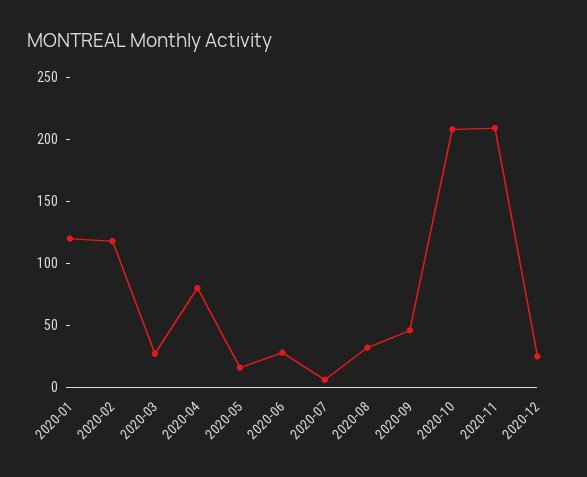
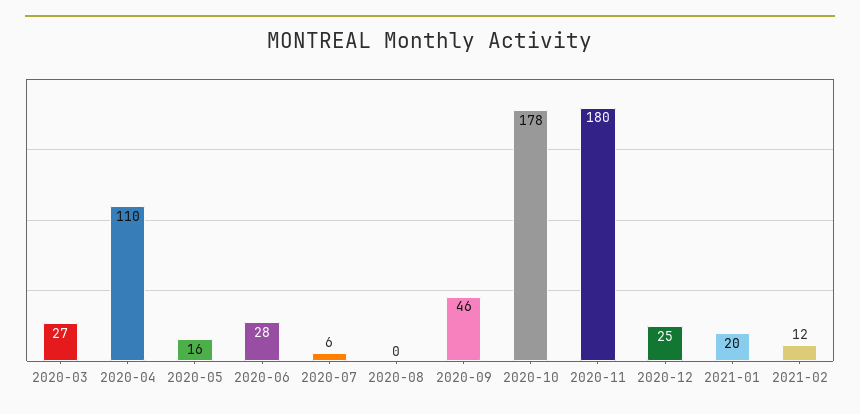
2020-01: 120 -> none
2020-02: 120 -> none
2020-04: 80 -> 110
2020-08: 30 -> 0
2020-10: 210 -> 178
2020-11: 210 -> 180
2021-01: none -> 20
2021-02: none -> 12

